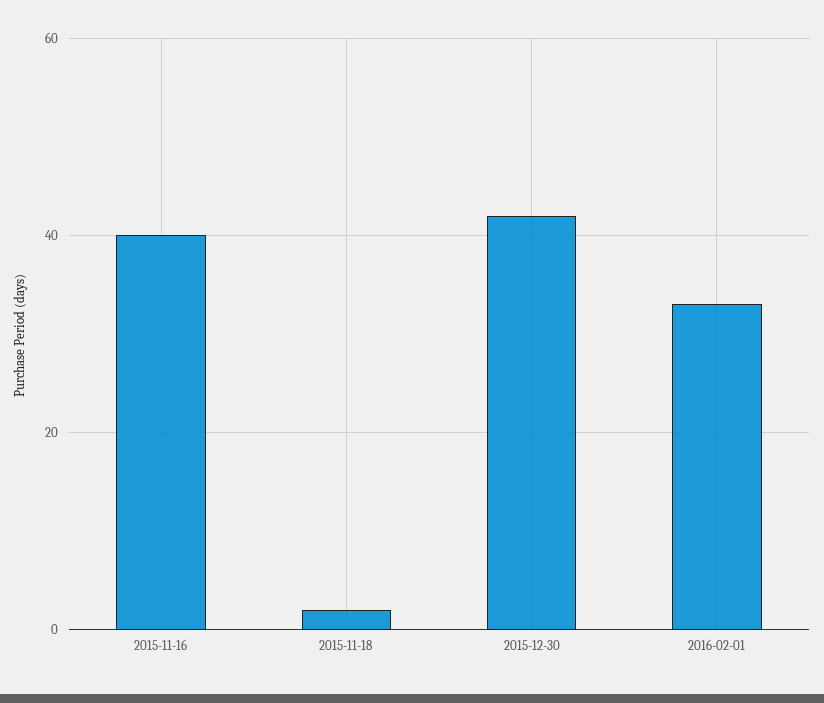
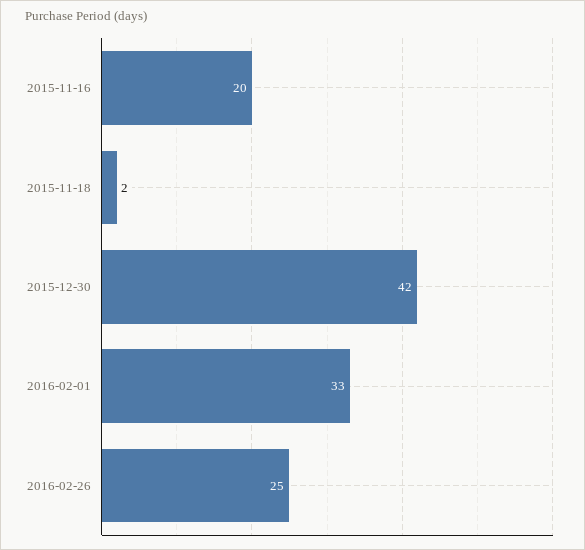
2015-11-16: 40 -> 20
2016-02-26: none -> 25

